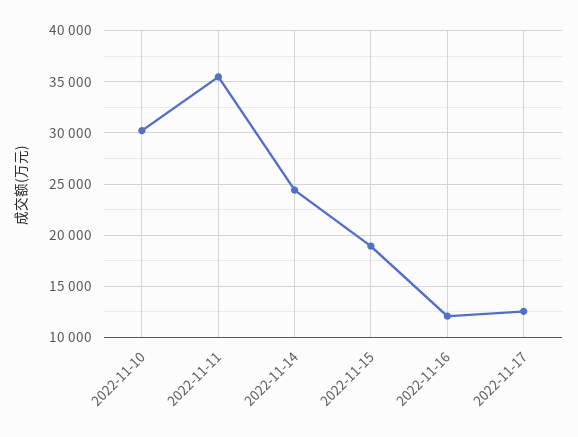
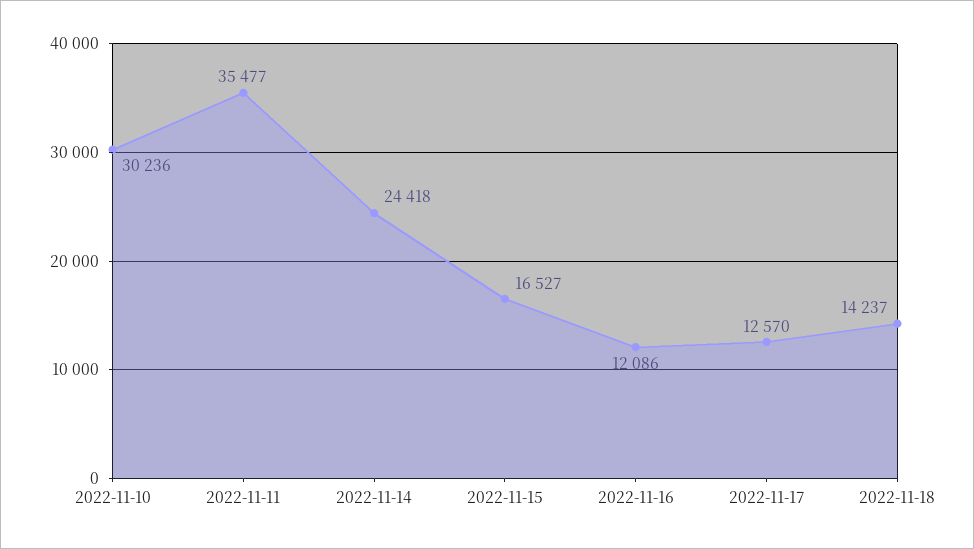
2022-11-15: 19000 -> 16527
2022-11-18: none -> 14237

